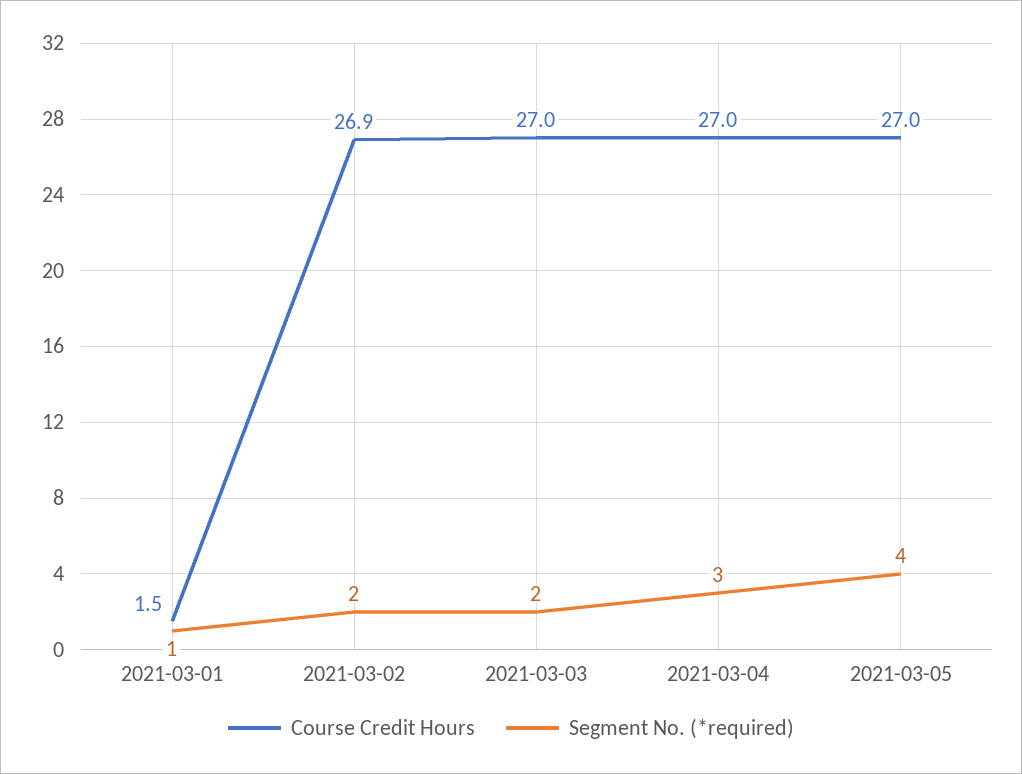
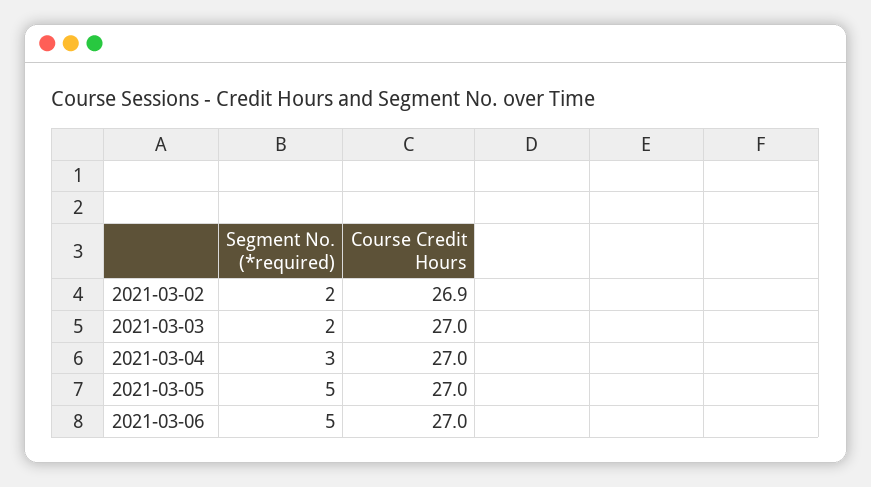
Course Credit Hours, 2021-03-01: 1.5 -> none
Segment No. (*required), 2021-03-01: 1 -> none
Segment No. (*required), 2021-03-05: 4 -> 5
Segment No. (*required), 2021-03-06: none -> 5
Course Credit Hours, 2021-03-06: none -> 27

